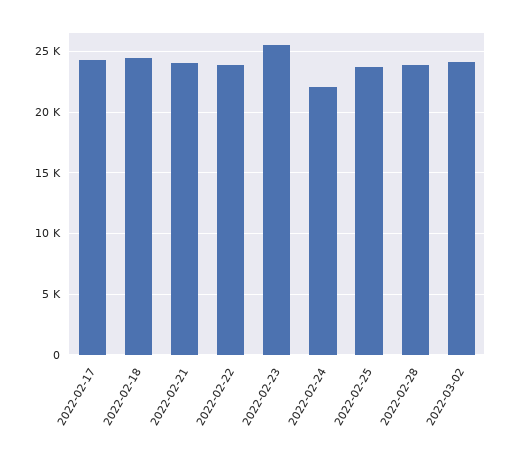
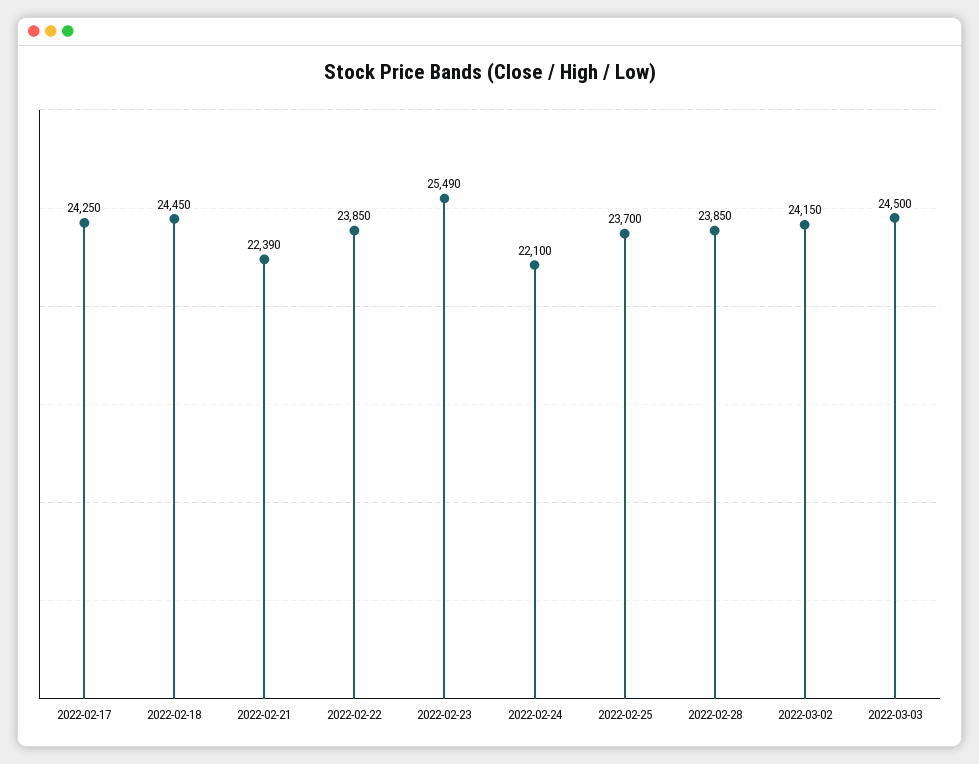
2022-02-21: 24000 -> 22390
2022-03-03: none -> 24500

